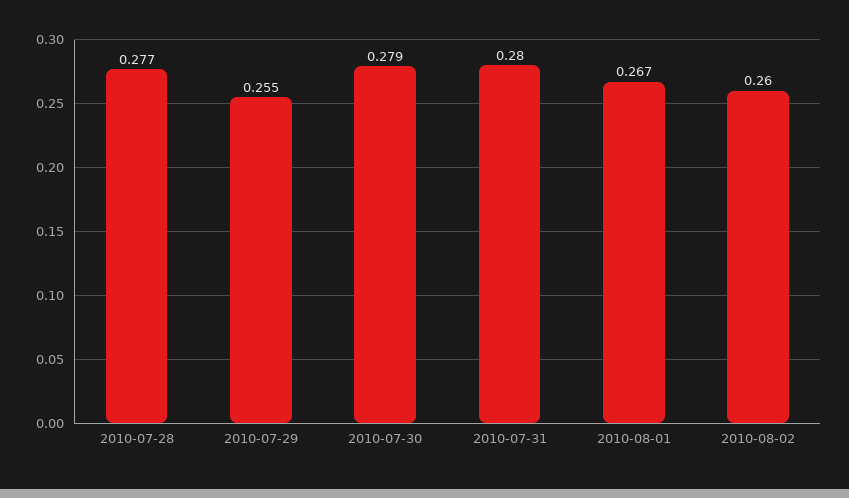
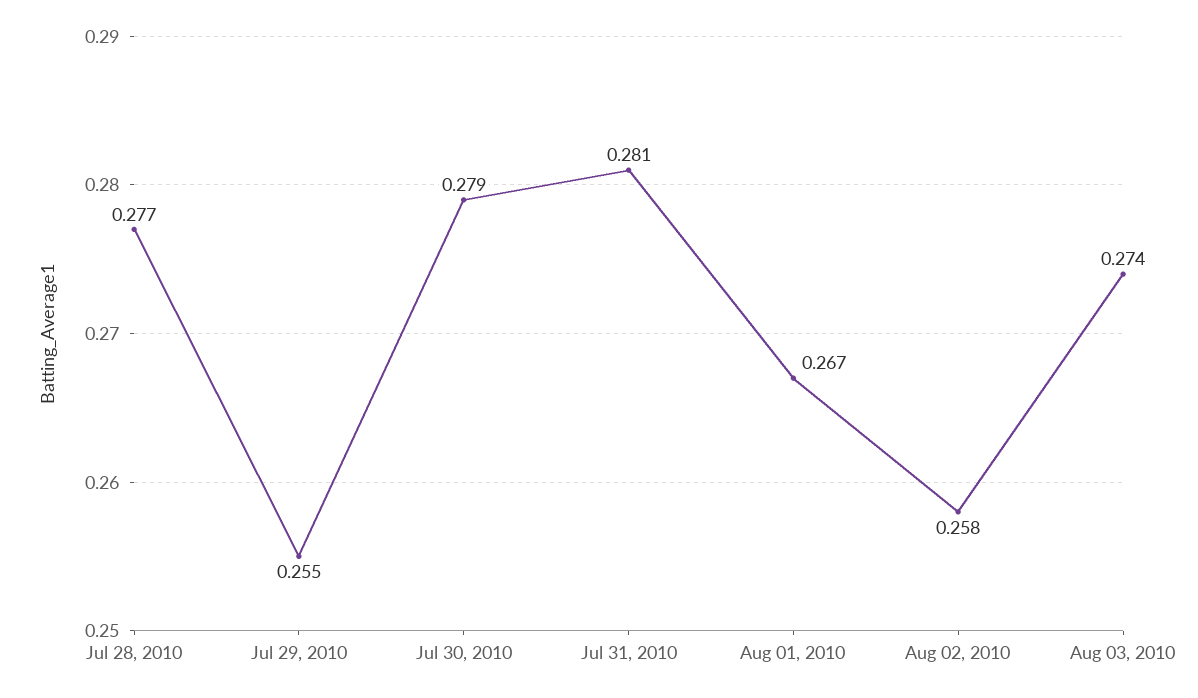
2010-07-31: 0.28 -> 0.281
2010-08-02: 0.26 -> 0.258
Aug 03, 2010: none -> 0.274

